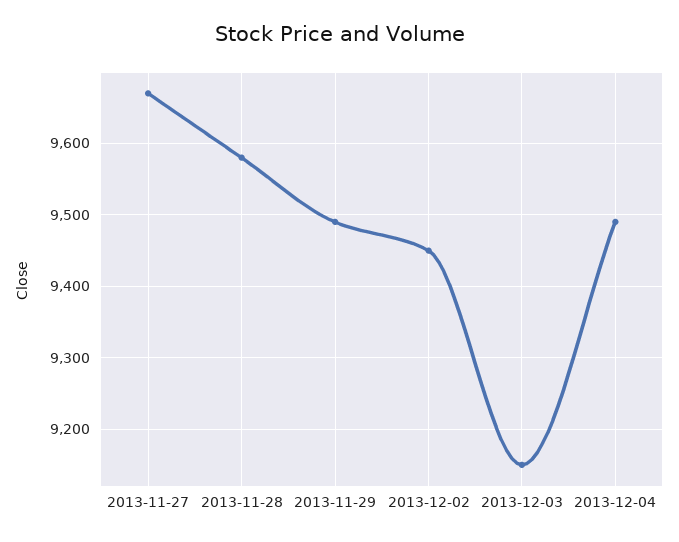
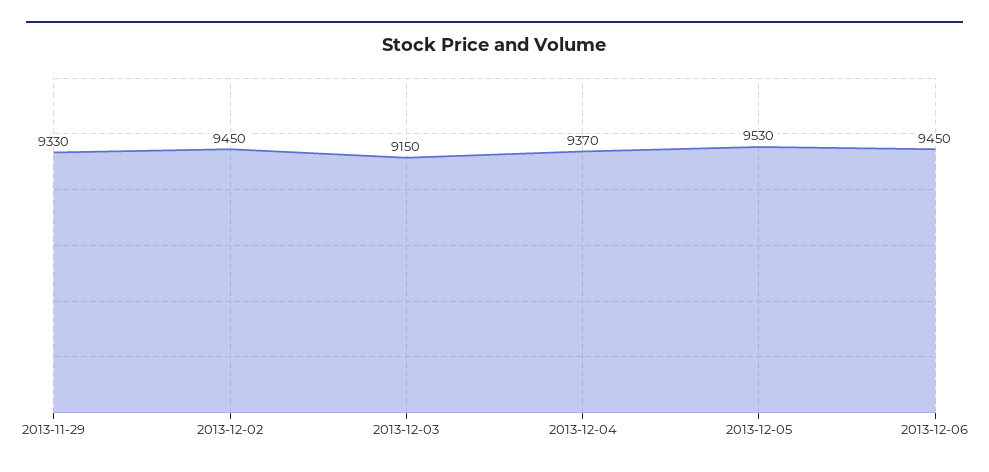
2013-11-27: 9670 -> none
2013-11-28: 9580 -> none
2013-11-29: 9490 -> 9330
2013-12-04: 9490 -> 9370
2013-12-05: none -> 9530
2013-12-06: none -> 9450

